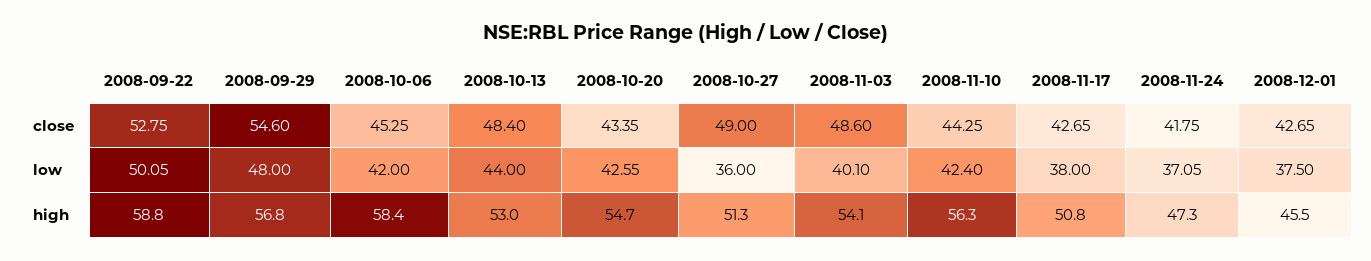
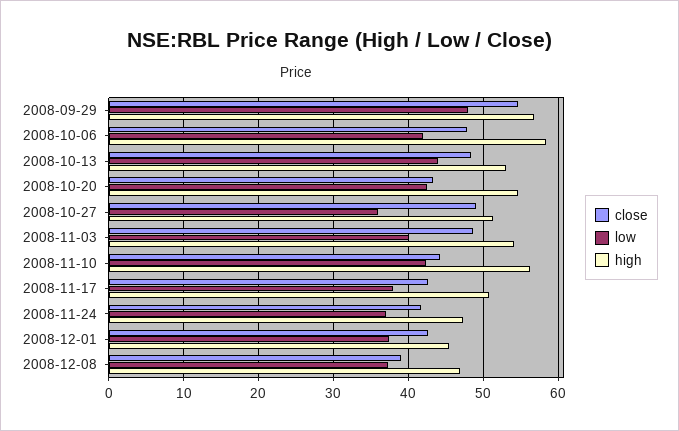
close, 2008-09-22: 52.75 -> none
close, 2008-10-06: 45.25 -> 48
low, 2008-09-22: 50.05 -> none
high, 2008-09-22: 58.8 -> none
close, 2008-12-08: none -> 39
low, 2008-12-08: none -> 37
high, 2008-12-08: none -> 47

